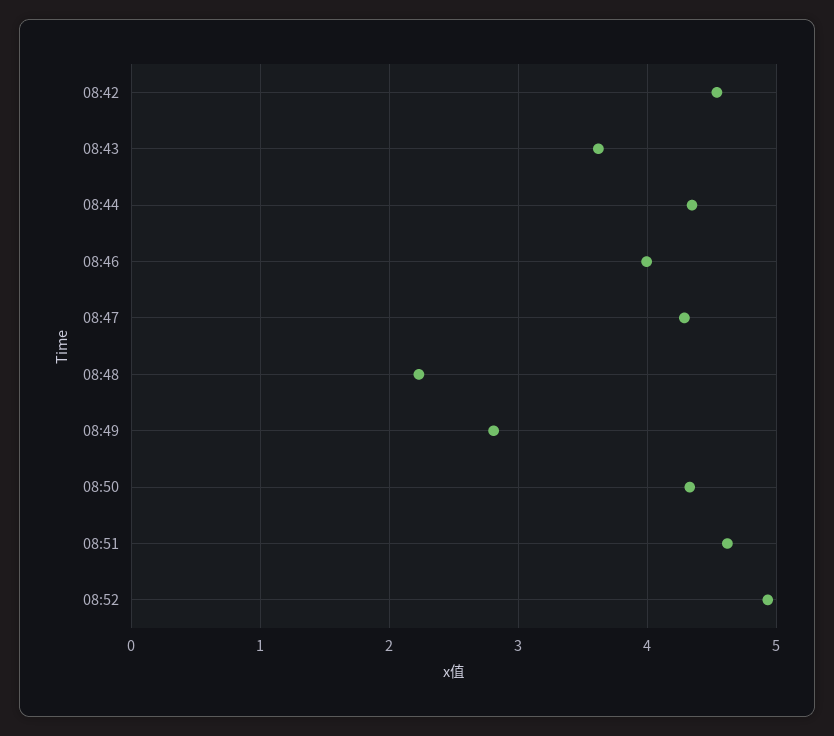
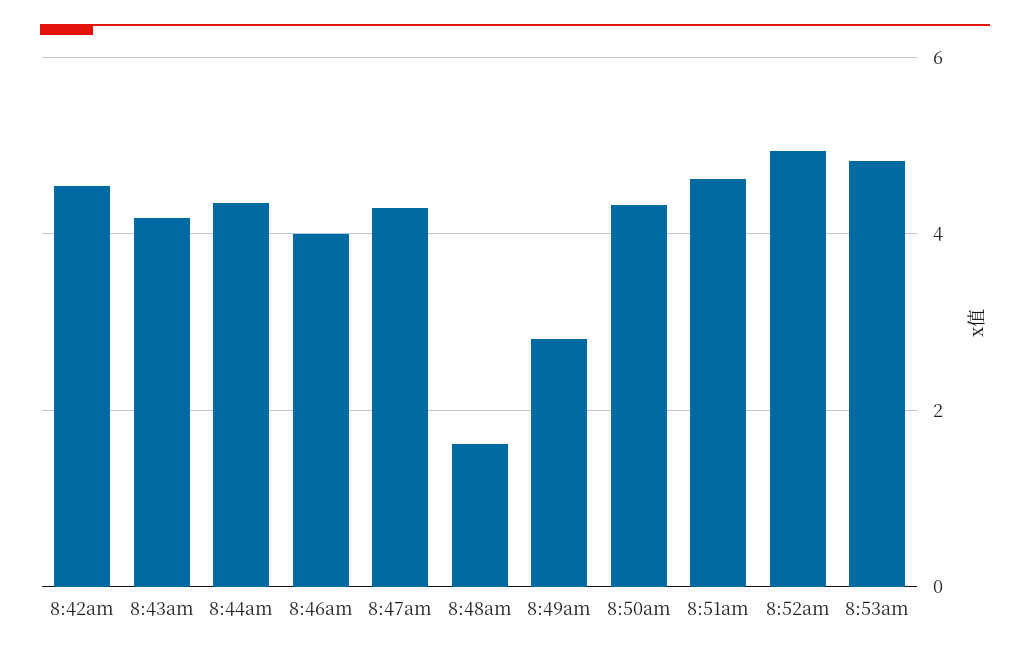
08:43: 3.6 -> 4.2
08:48: 2.2 -> 1.6
8:53am: none -> 4.8

